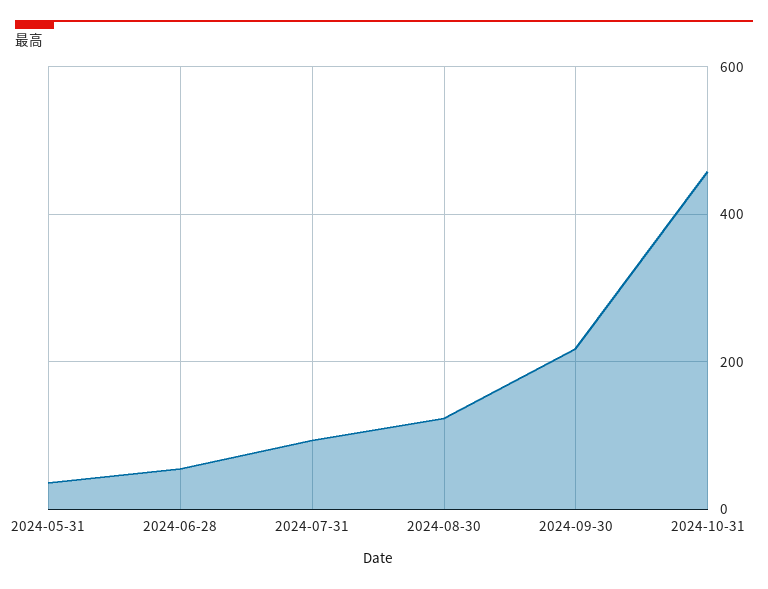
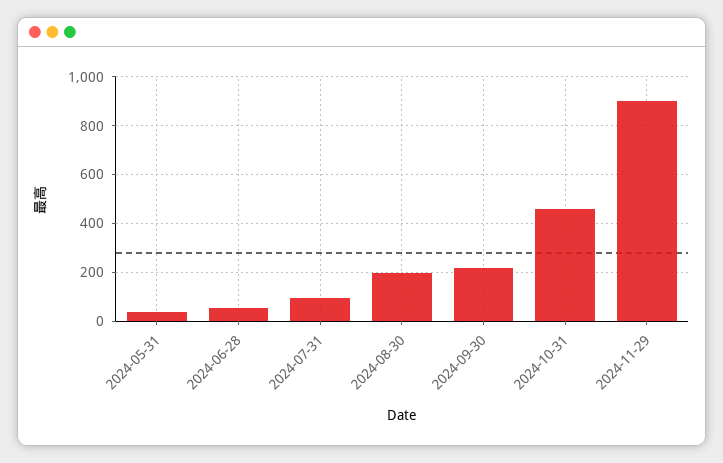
2024-08-30: 120 -> 200
2024-11-29: none -> 900

